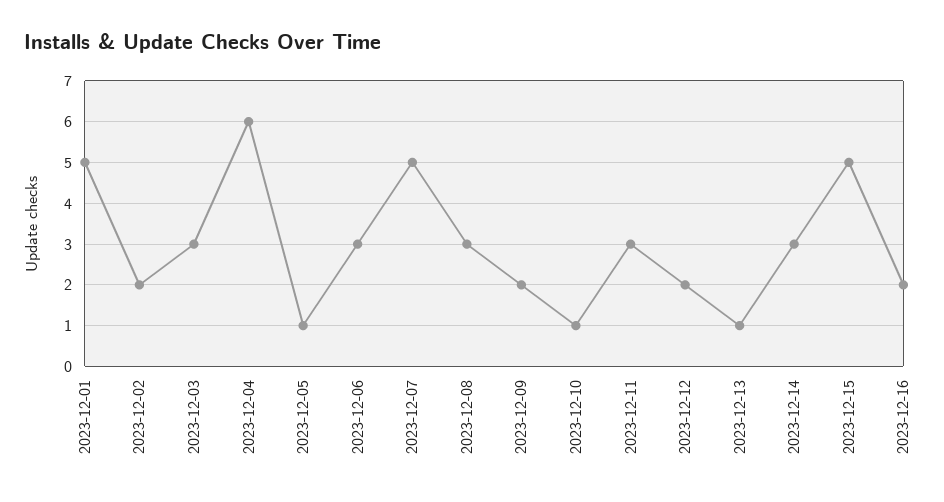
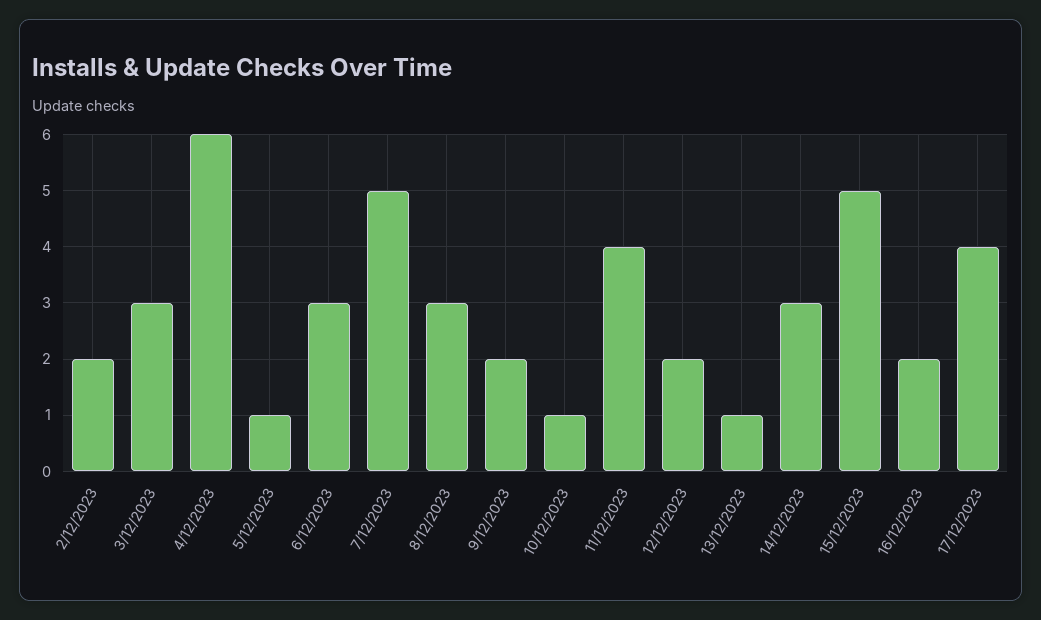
2023-12-01: 5 -> none
2023-12-11: 3 -> 4
17/12/2023: none -> 4

